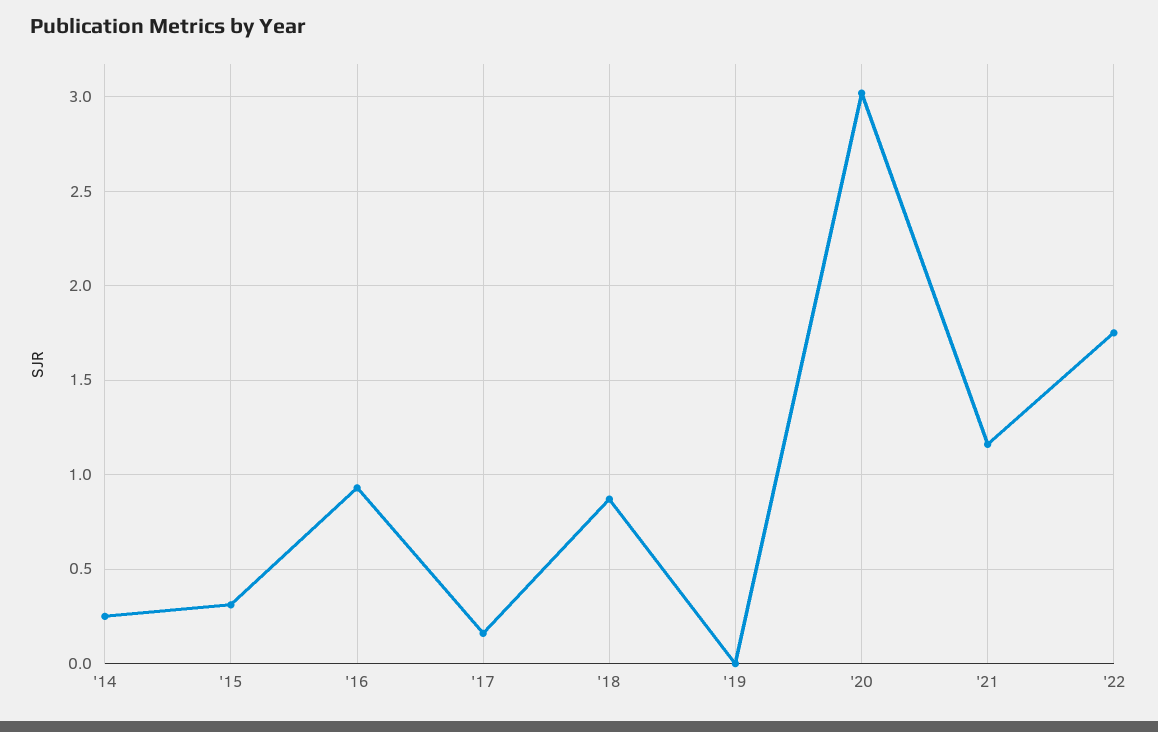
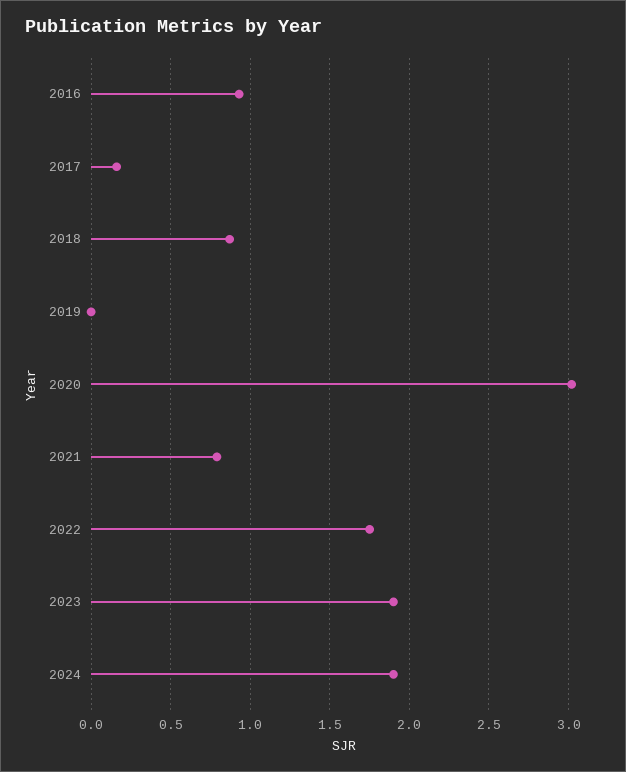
'14: 0.25 -> none
'15: 0.3 -> none
'21: 1.15 -> 0.8
2023: none -> 1.9
2024: none -> 1.9

